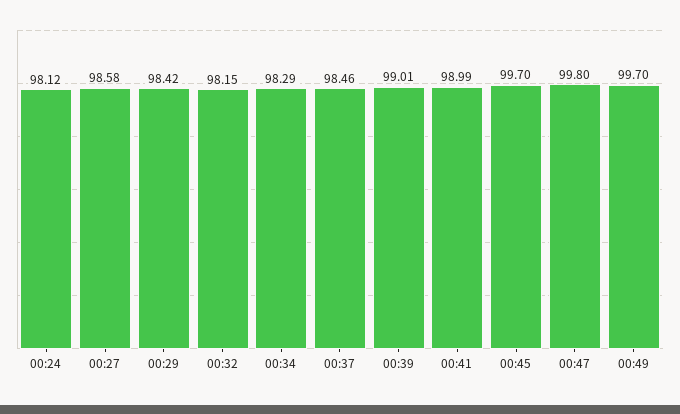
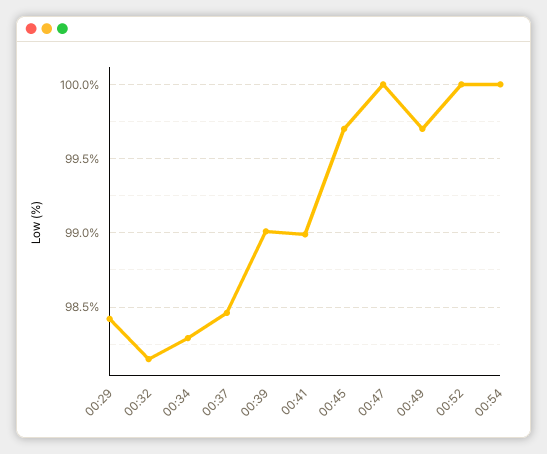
00:24: 98.12 -> none
00:27: 98.58 -> none
00:47: 99.8 -> 100
00:52: none -> 100
00:54: none -> 100

